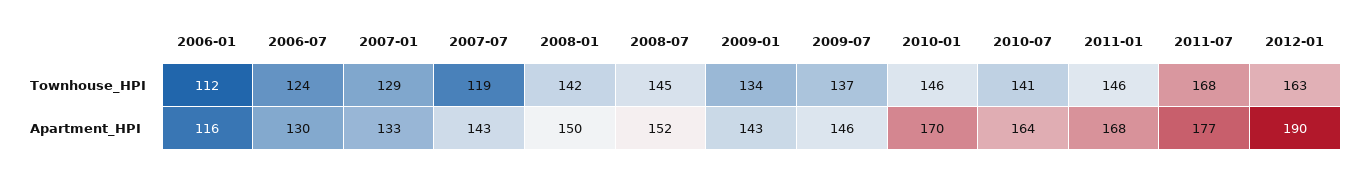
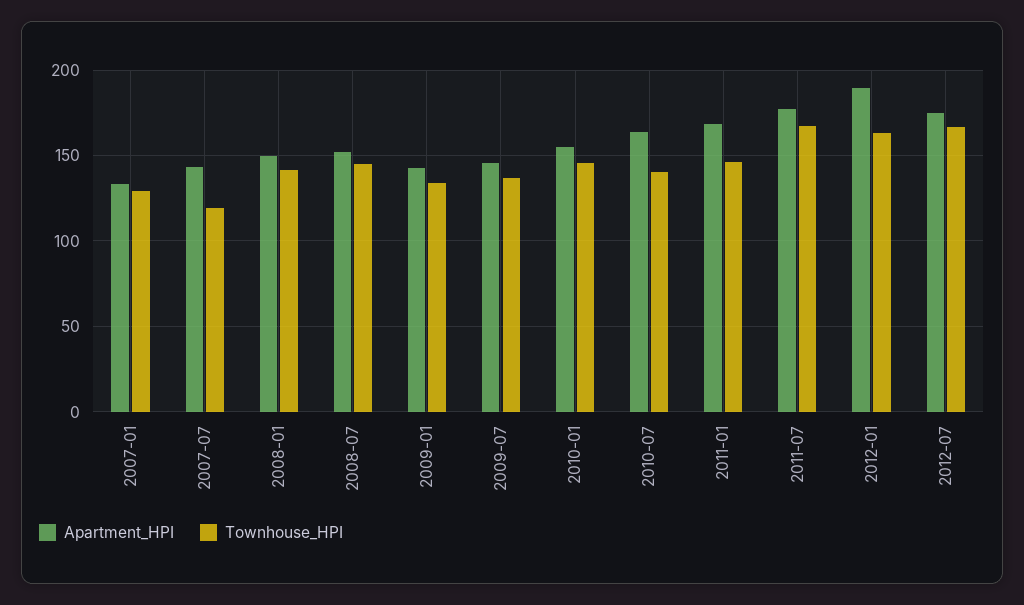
Townhouse_HPI, 2006-01: 112 -> none
Townhouse_HPI, 2006-07: 124 -> none
Apartment_HPI, 2006-01: 116 -> none
Apartment_HPI, 2006-07: 130 -> none
Apartment_HPI, 2010-01: 170 -> 155
Apartment_HPI, 2012-07: none -> 175
Townhouse_HPI, 2012-07: none -> 165

